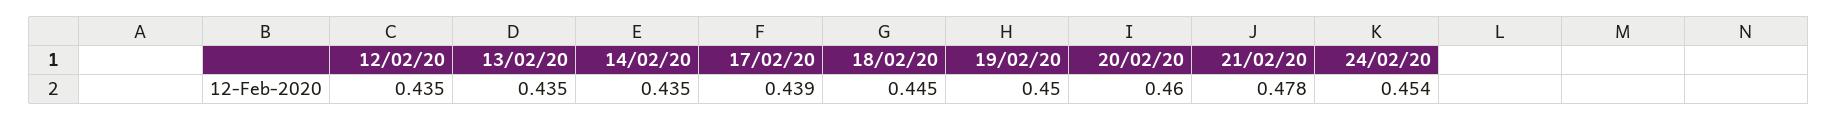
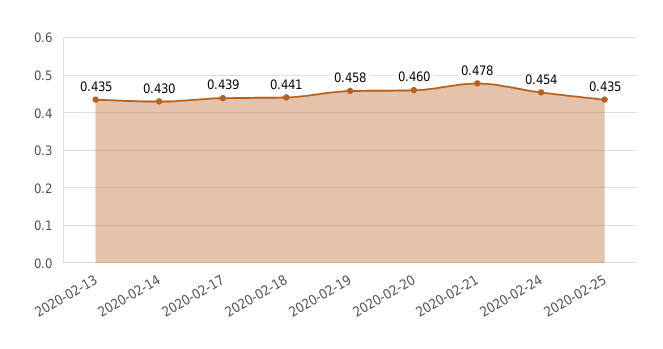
12/02/20: 0.435 -> none
14/02/20: 0.435 -> 0.43
18/02/20: 0.445 -> 0.441
19/02/20: 0.45 -> 0.458
2020-02-25: none -> 0.435

